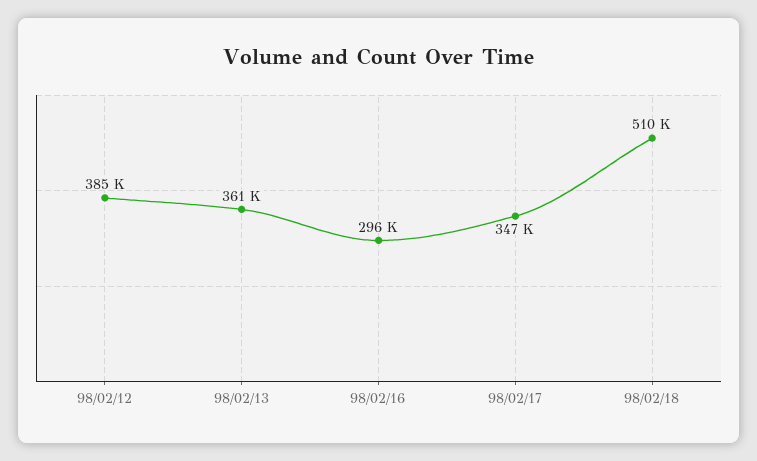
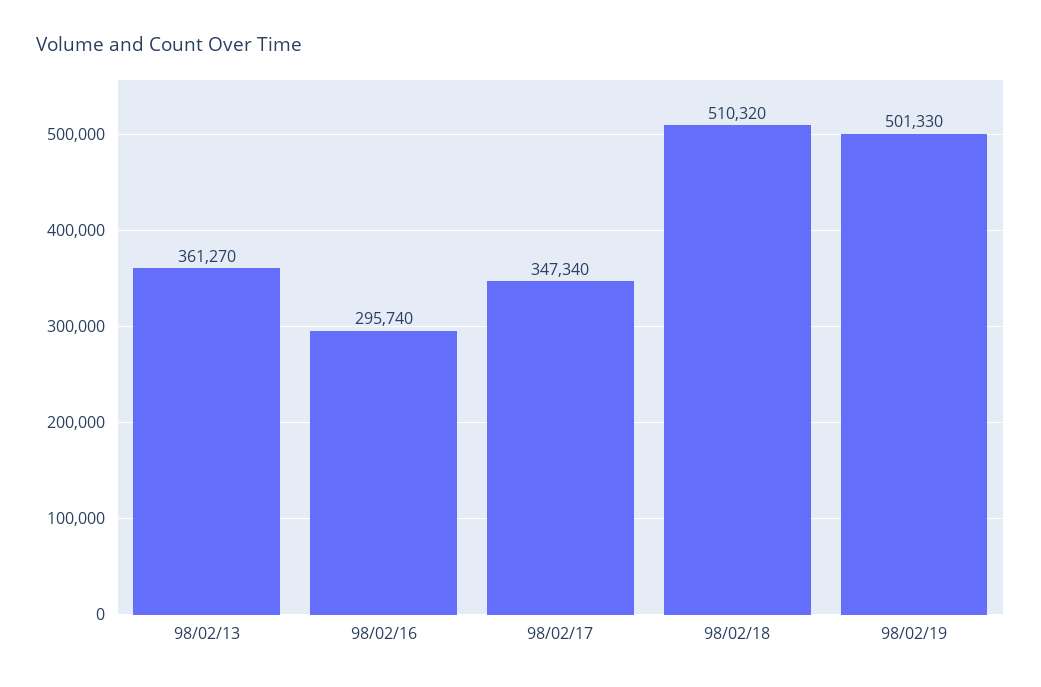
98/02/12: 385000 -> none
98/02/19: none -> 501330

